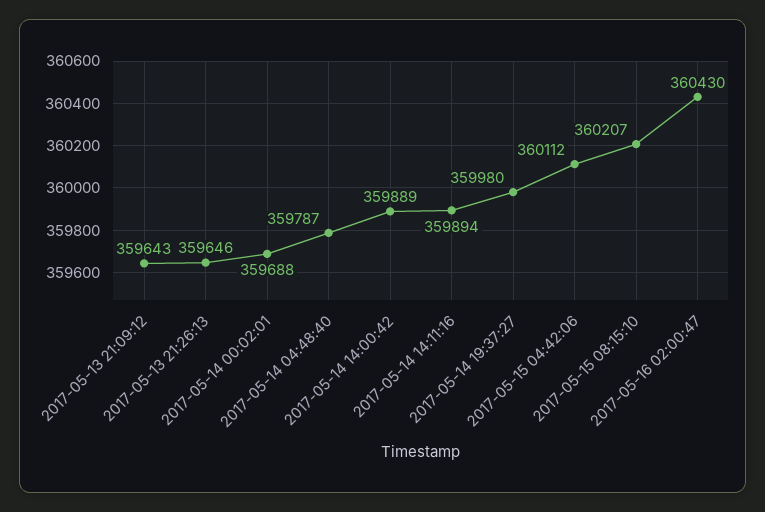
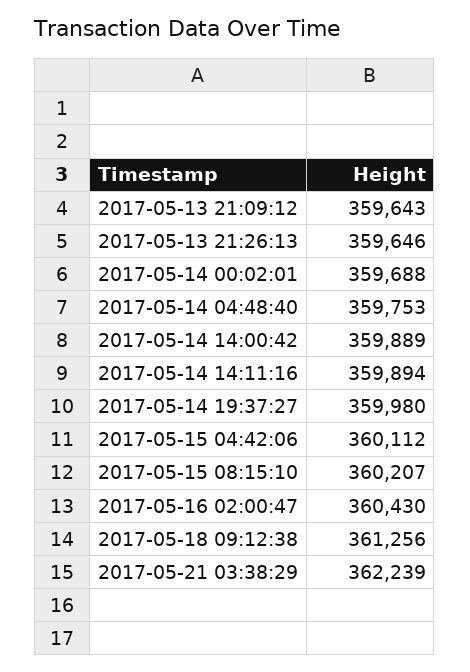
2017-05-14 04:48:40: 359787 -> 359753
2017-05-18 09:12:38: none -> 361256
2017-05-21 03:38:29: none -> 362239

